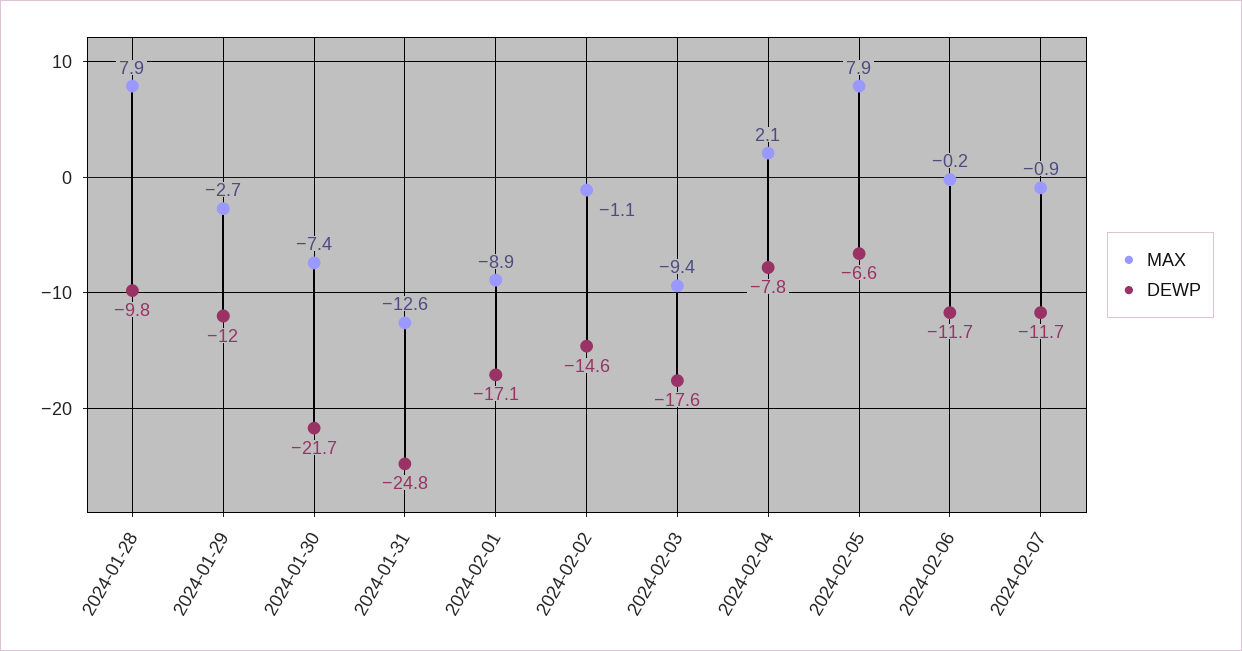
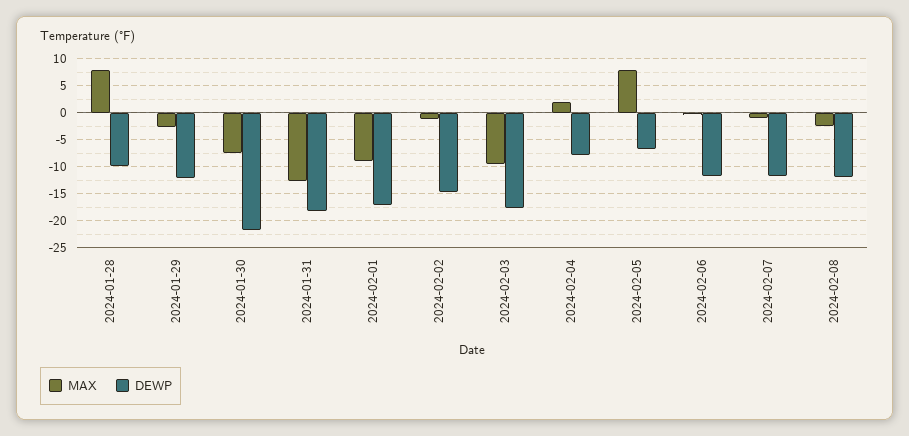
DEWP, 2024-01-31: -24.8 -> -17.5
MAX, 2024-02-08: none -> -2.5
DEWP, 2024-02-08: none -> -12.5

